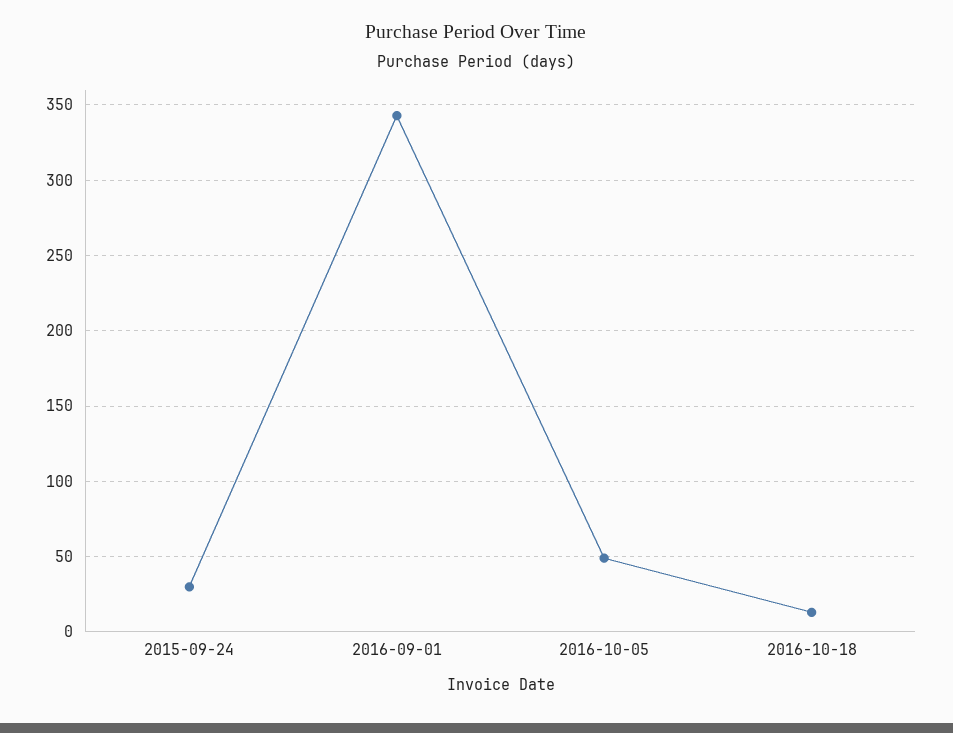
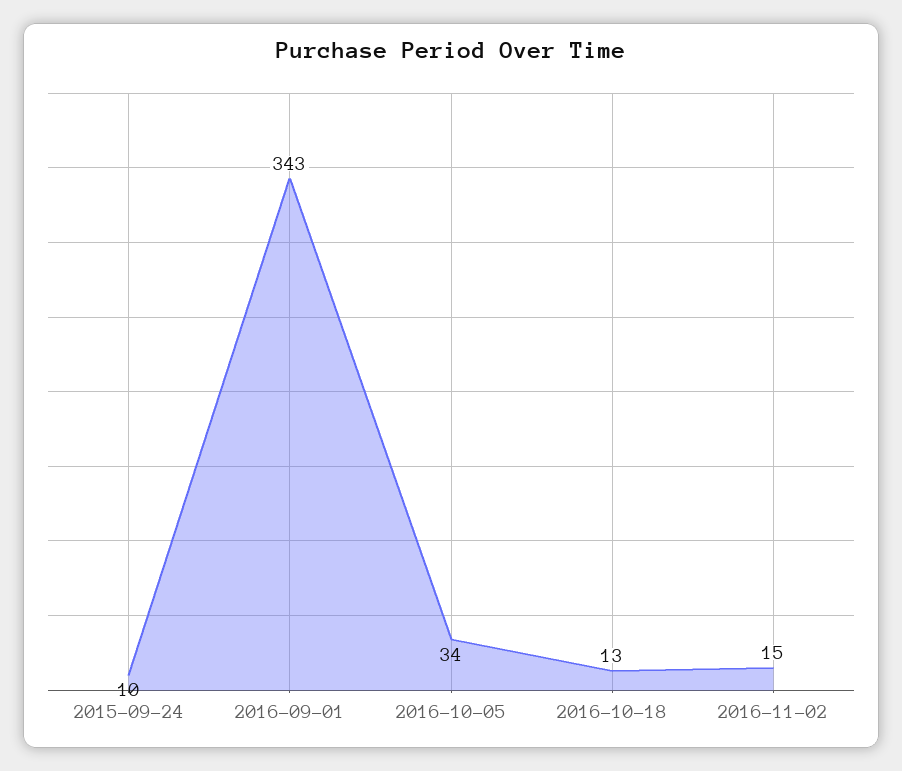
2015-09-24: 30 -> 10
2016-10-05: 50 -> 34
2016-11-02: none -> 15

